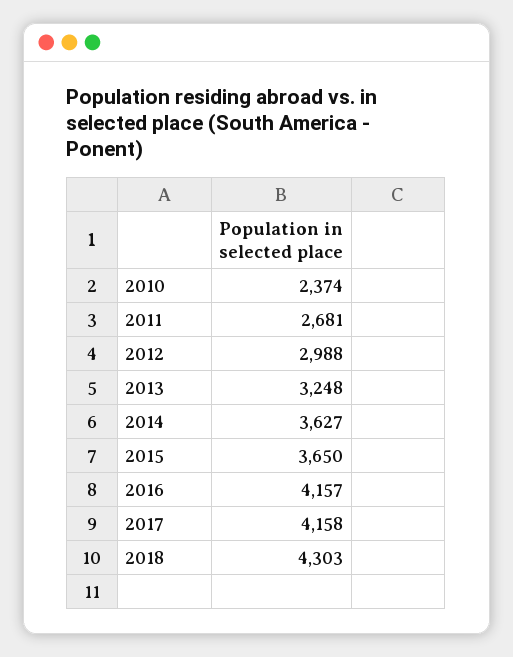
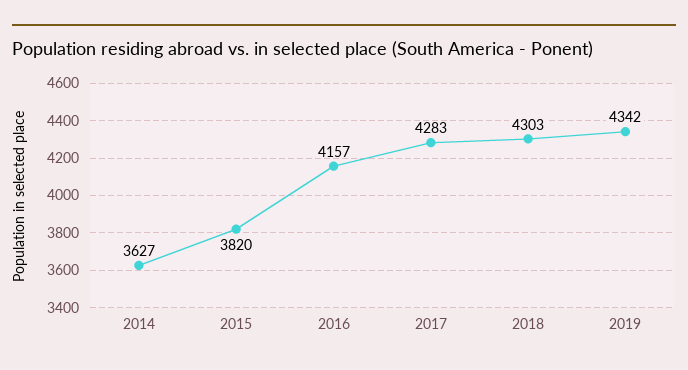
2010: 2374 -> none
2011: 2681 -> none
2012: 2988 -> none
2013: 3248 -> none
2015: 3650 -> 3820
2017: 4158 -> 4283
2019: none -> 4342

